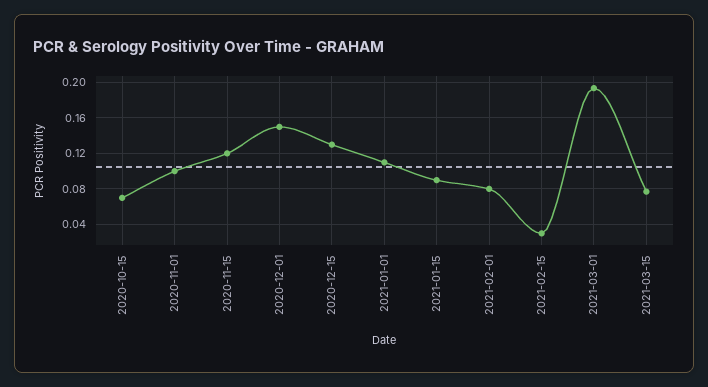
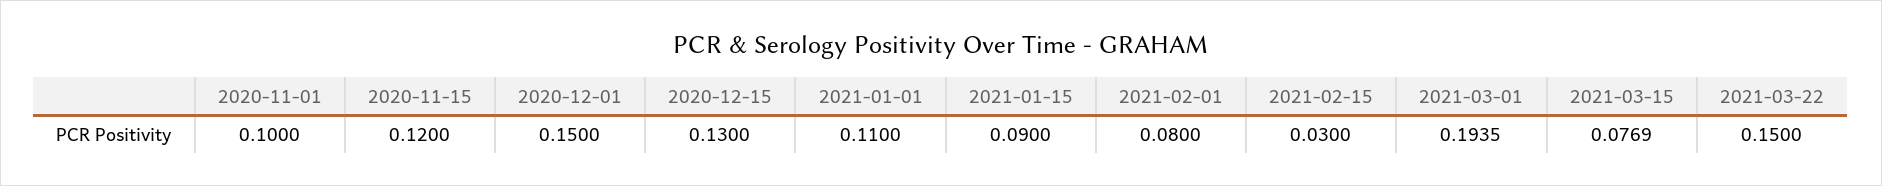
2020-10-15: 0.07 -> none
2021-03-22: none -> 0.15

